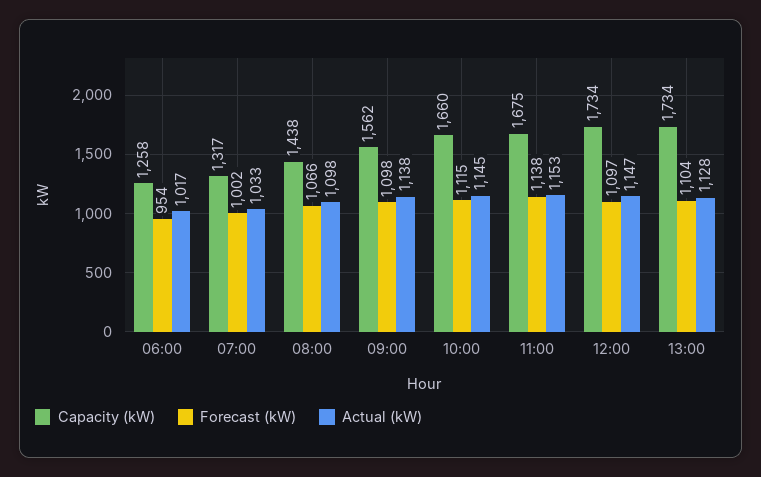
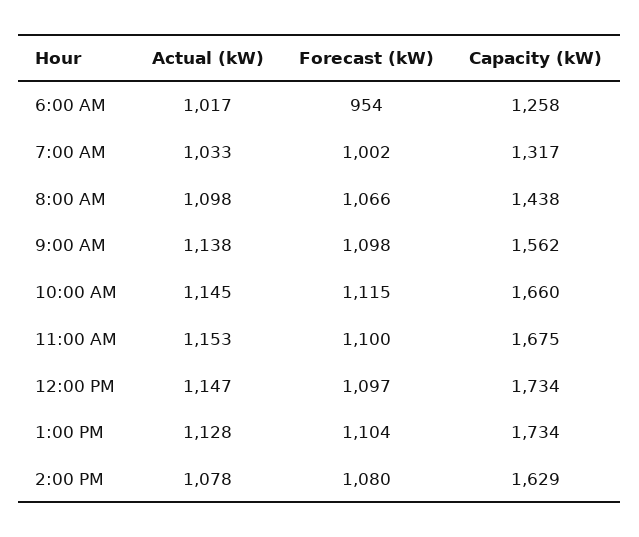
Forecast (kW), 11:00: 1138 -> 1100
Actual (kW), 2:00 PM: none -> 1078
Forecast (kW), 2:00 PM: none -> 1080
Capacity (kW), 2:00 PM: none -> 1629

